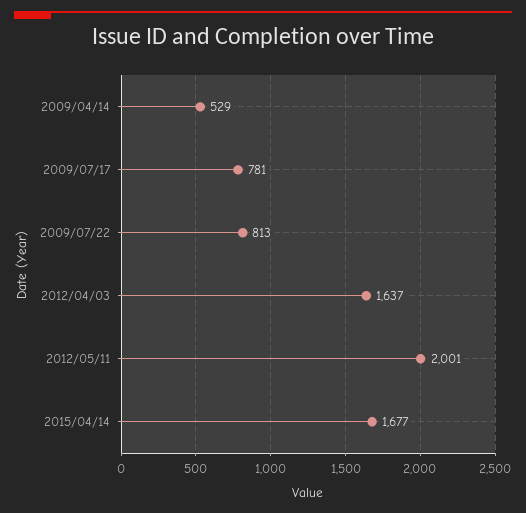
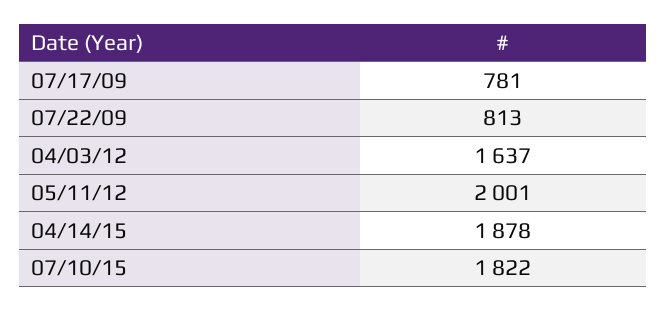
2009/04/14: 529 -> none
2015/04/14: 1677 -> 1878
07/10/15: none -> 1822

